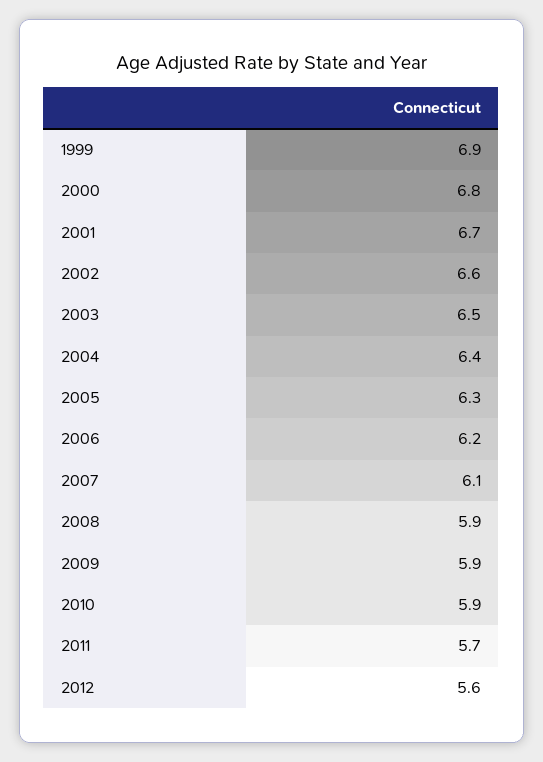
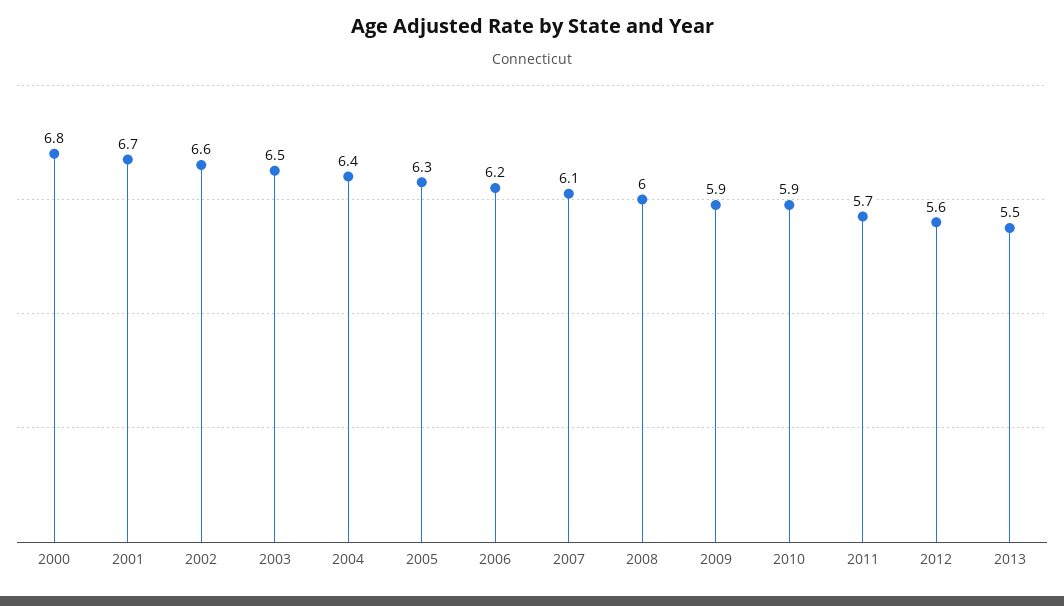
1999: 6.9 -> none
2008: 5.9 -> 6
2013: none -> 5.5

